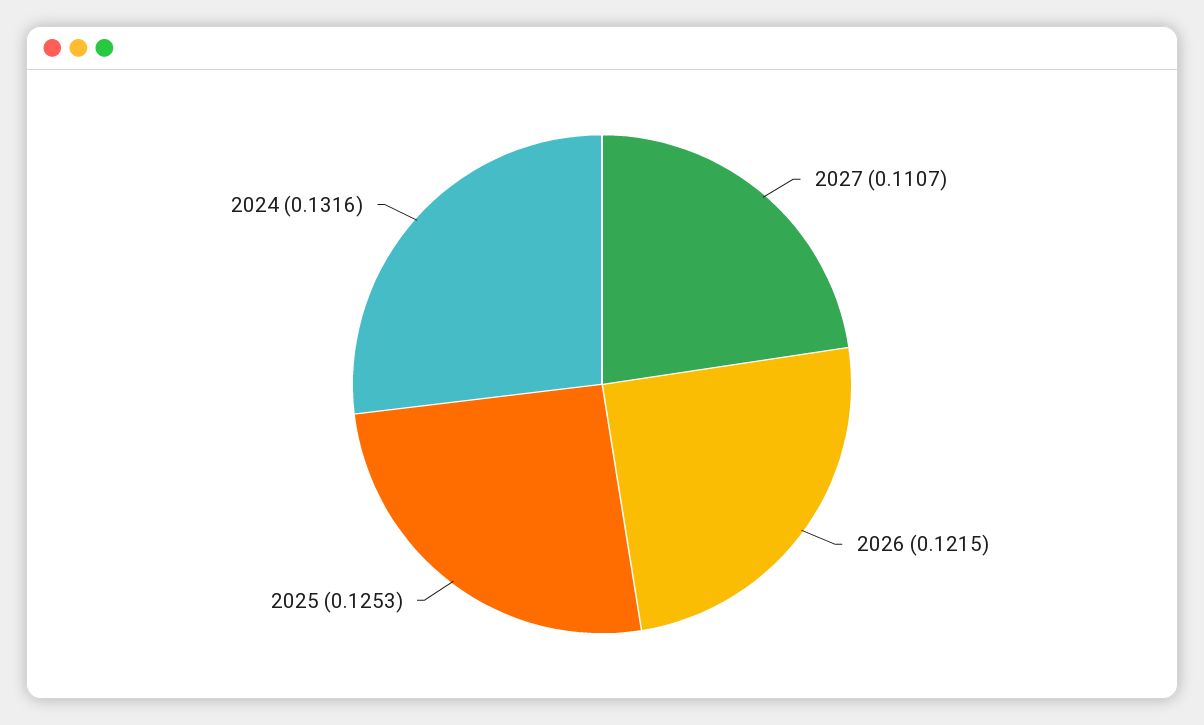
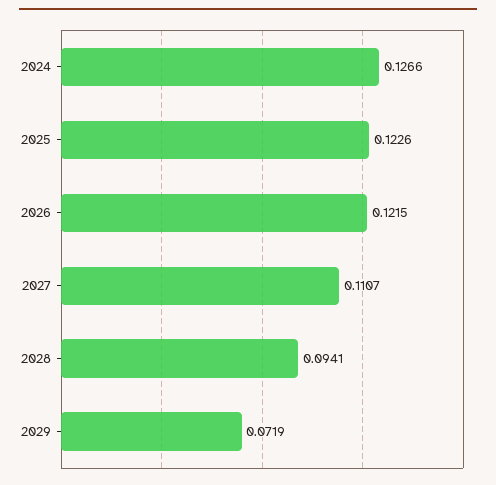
2025: 0.1253 -> 0.1226
2024: 0.1316 -> 0.1266
2028: none -> 0.0941
2029: none -> 0.0719

